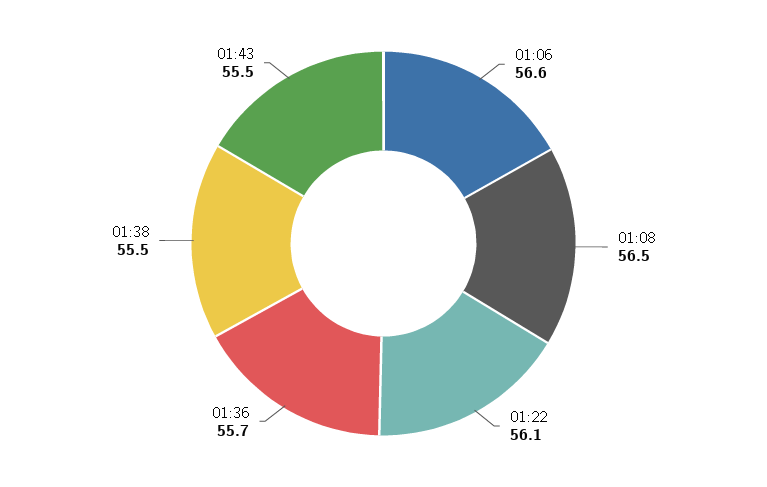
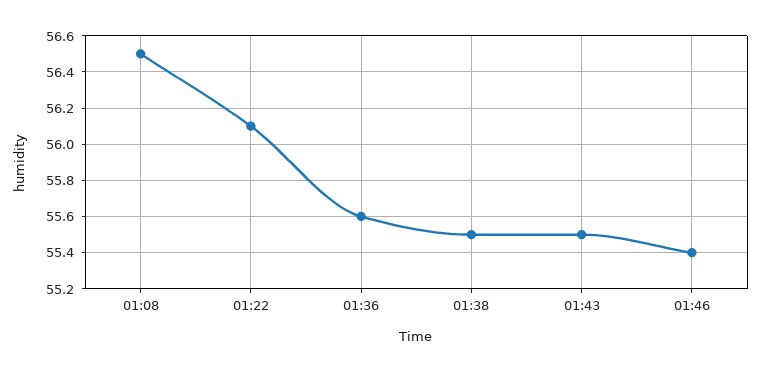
01:06: 56.6 -> none
01:36: 55.7 -> 55.6
01:46: none -> 55.4

